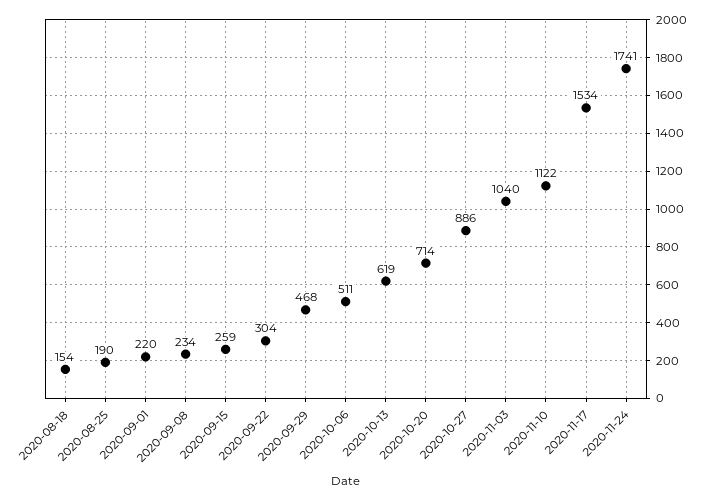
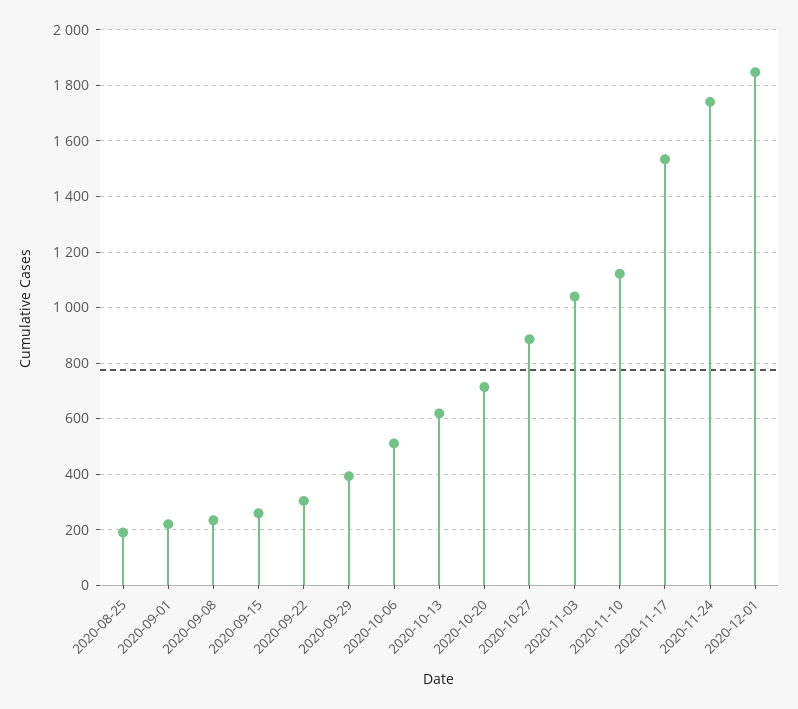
2020-08-18: 154 -> none
2020-09-29: 468 -> 400
2020-12-01: none -> 1850

